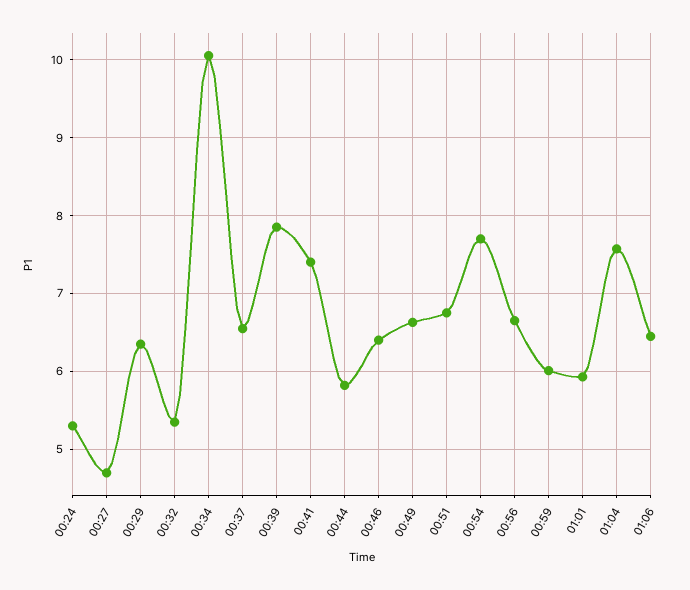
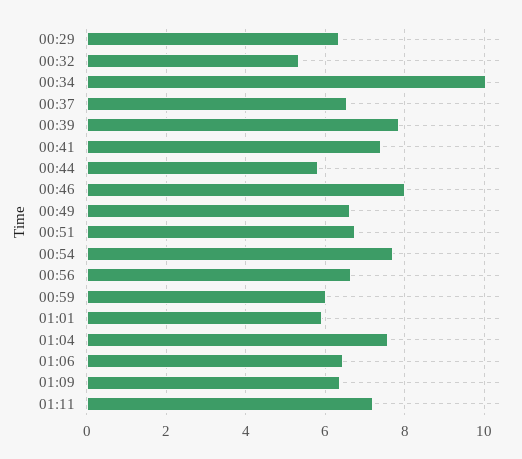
00:24: 5.3 -> none
00:27: 4.7 -> none
00:46: 6.4 -> 8
01:09: none -> 6.4
01:11: none -> 7.2

